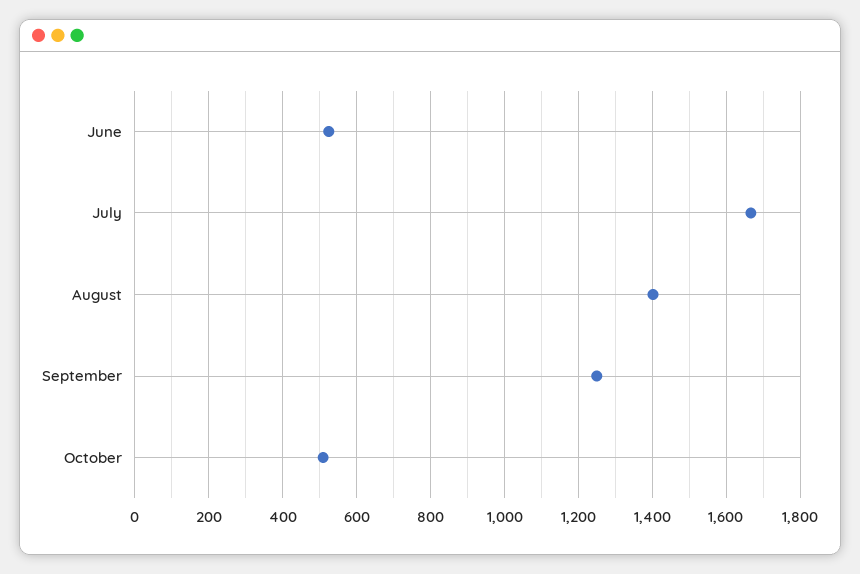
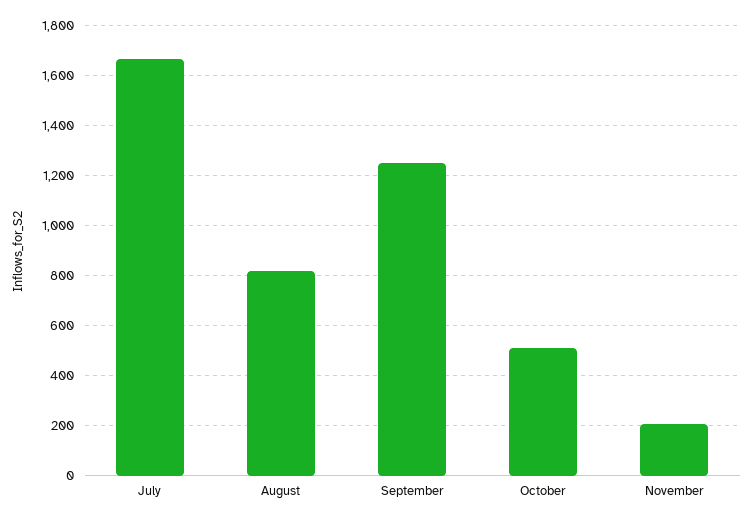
June: 520 -> none
August: 1400 -> 825
November: none -> 200

